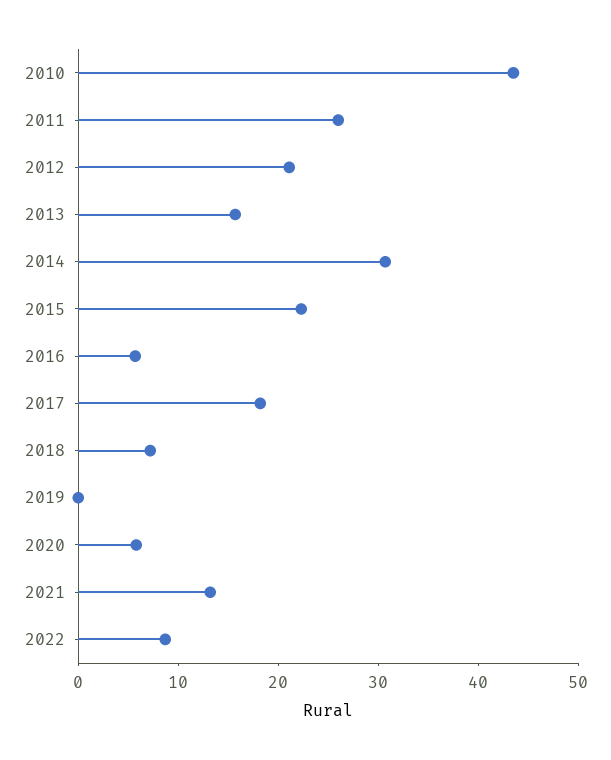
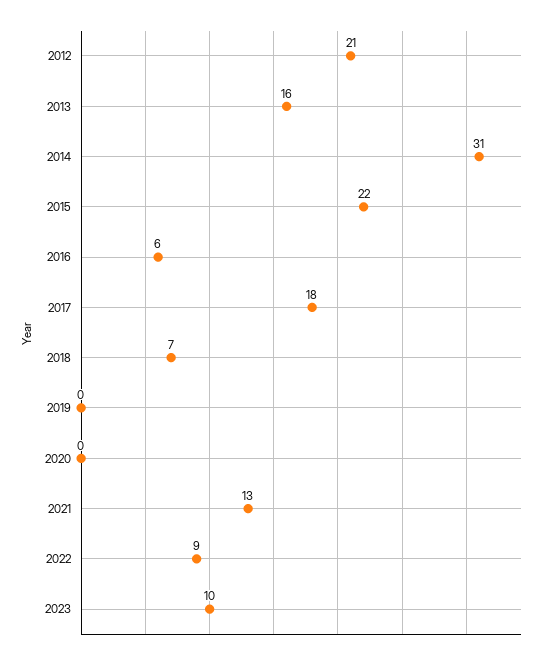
2010: 44 -> none
2011: 26 -> none
2020: 6 -> 0
2023: none -> 10

